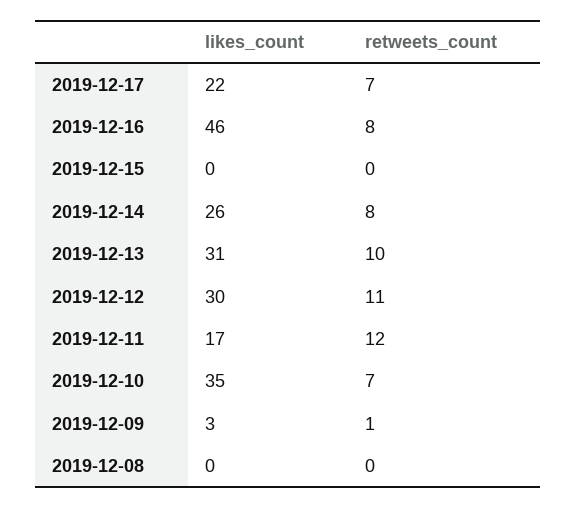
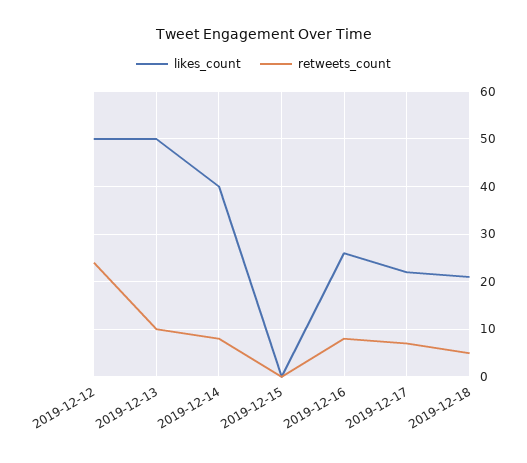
likes_count, 2019-12-16: 46 -> 25
likes_count, 2019-12-14: 26 -> 40
likes_count, 2019-12-13: 31 -> 50
likes_count, 2019-12-12: 30 -> 50
retweets_count, 2019-12-12: 11 -> 25
likes_count, 2019-12-11: 17 -> none
retweets_count, 2019-12-11: 12 -> none
likes_count, 2019-12-10: 35 -> none
retweets_count, 2019-12-10: 7 -> none
likes_count, 2019-12-09: 3 -> none
retweets_count, 2019-12-09: 1 -> none
likes_count, 2019-12-08: 0 -> none
retweets_count, 2019-12-08: 0 -> none
likes_count, 2019-12-18: none -> 20
retweets_count, 2019-12-18: none -> 5

